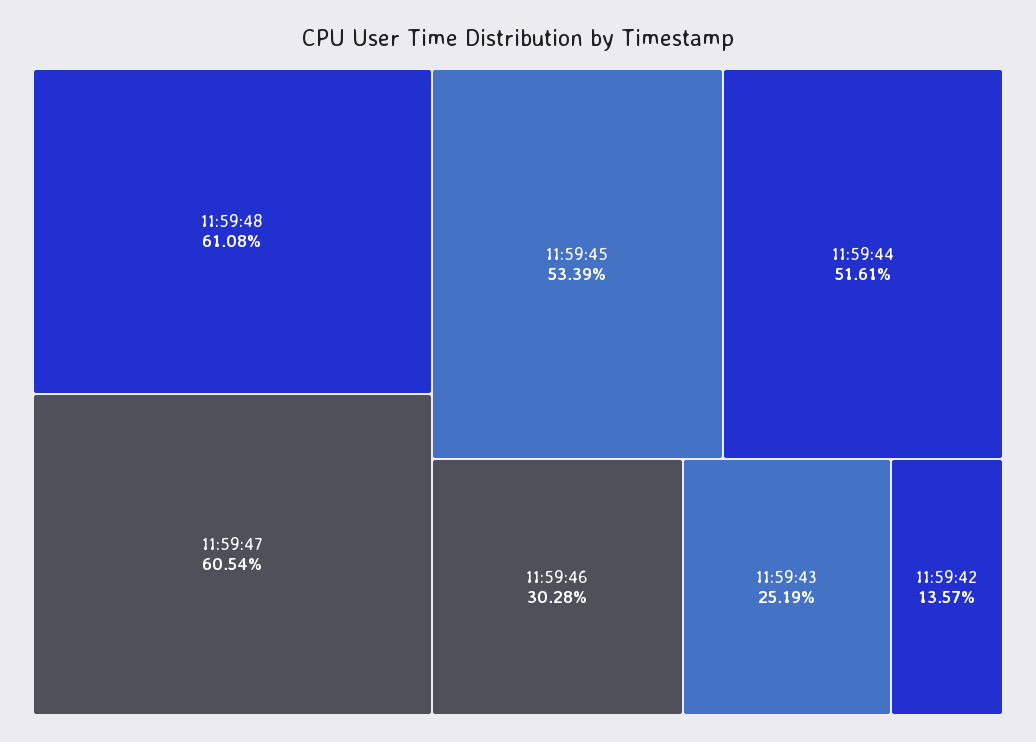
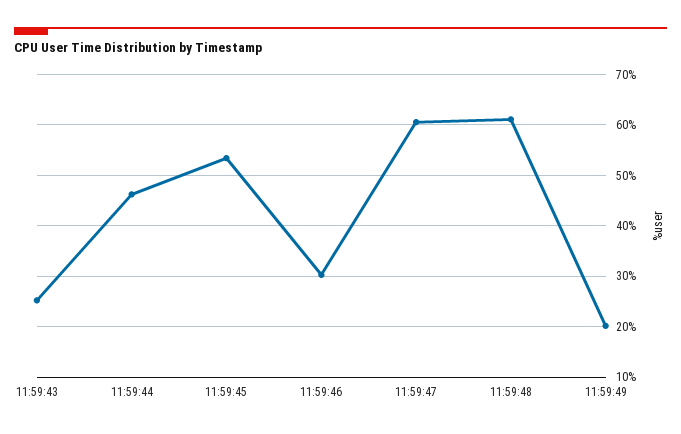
11:59:44: 51.61 -> 46
11:59:42: 13.57 -> none
11:59:49: none -> 20

